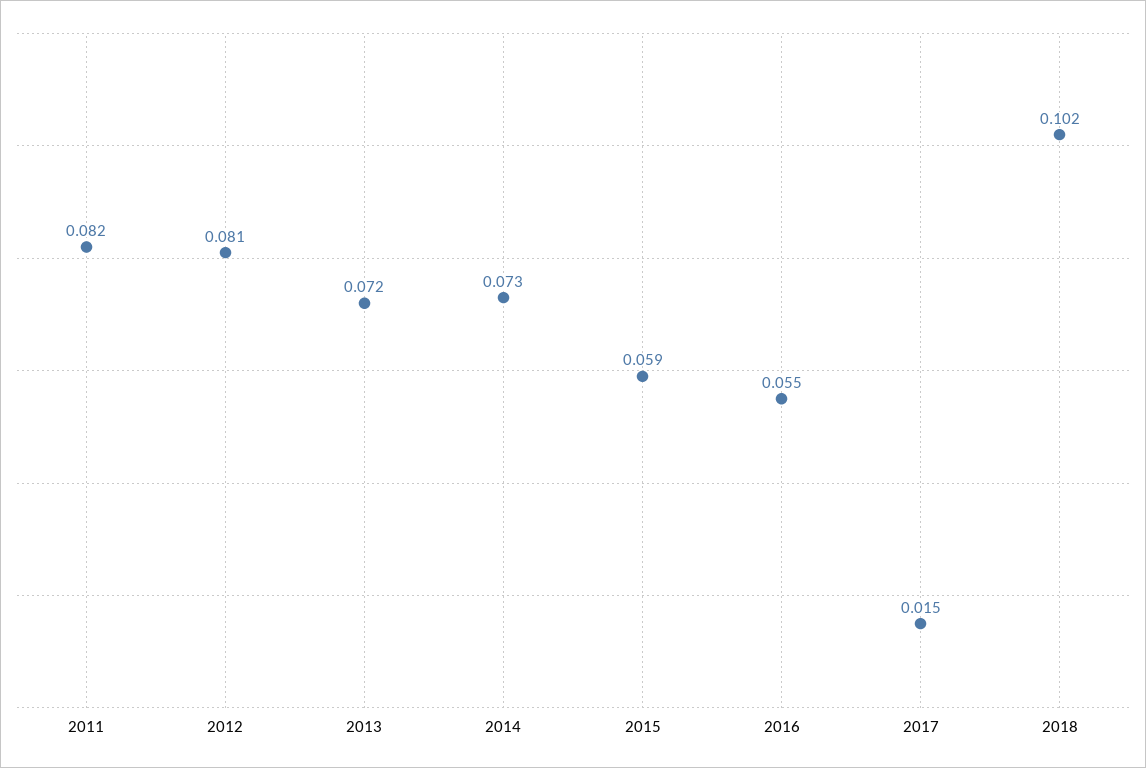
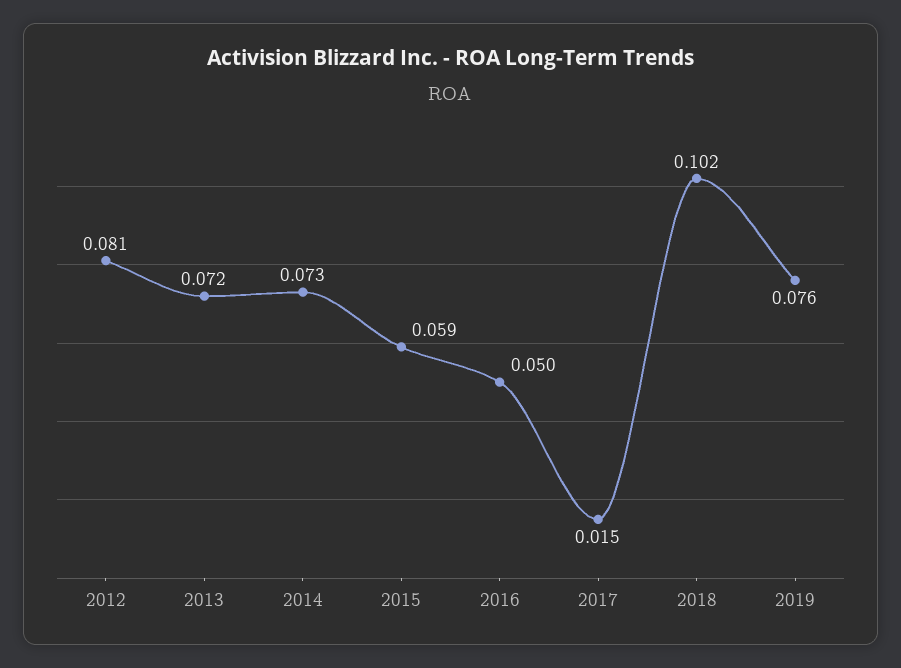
2011: 0.082 -> none
2016: 0.055 -> 0.05
2019: none -> 0.076

